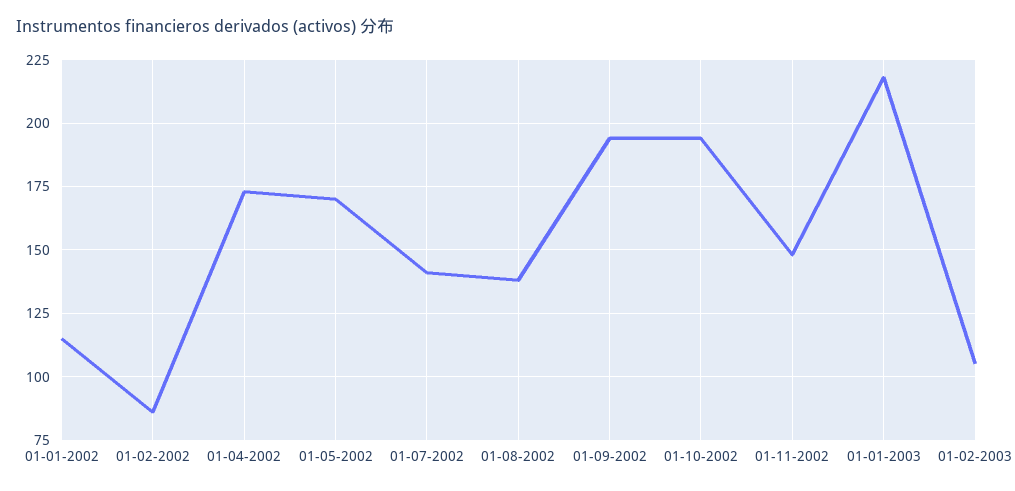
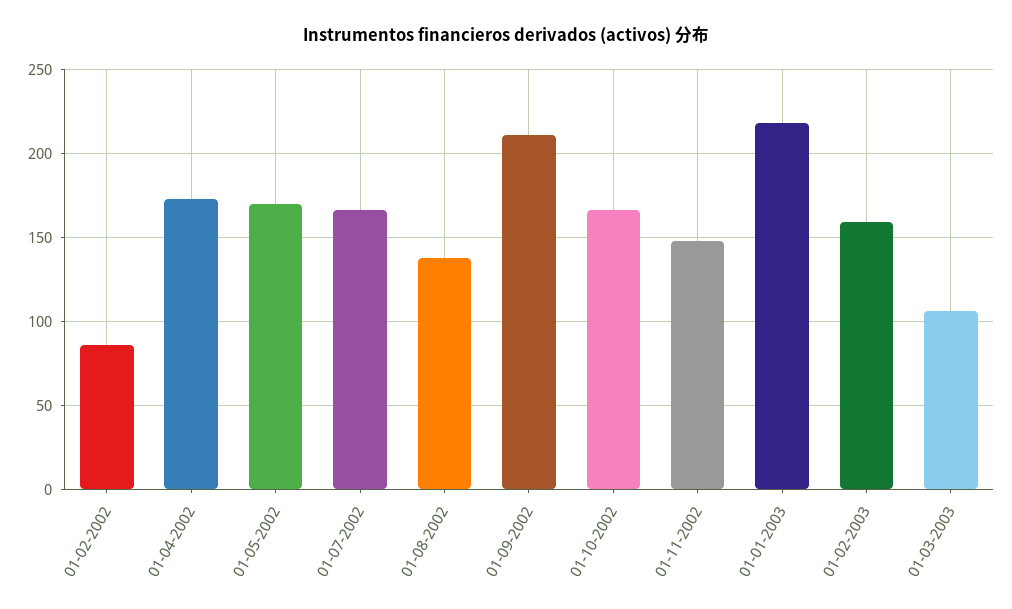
01-01-2002: 115 -> none
01-07-2002: 140 -> 165
01-09-2002: 195 -> 210
01-10-2002: 195 -> 165
01-02-2003: 105 -> 160
01-03-2003: none -> 105

